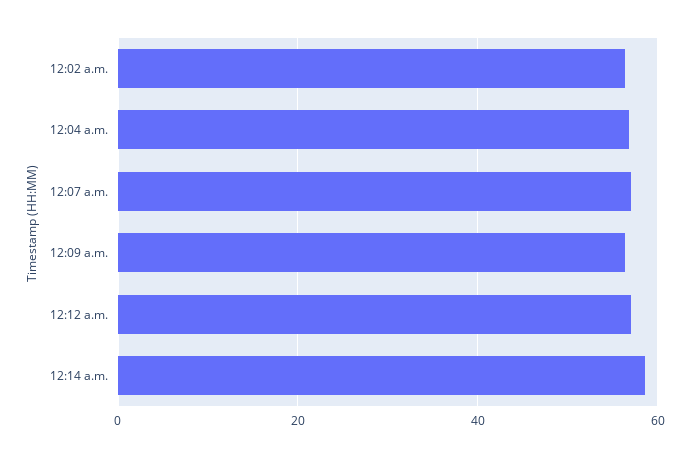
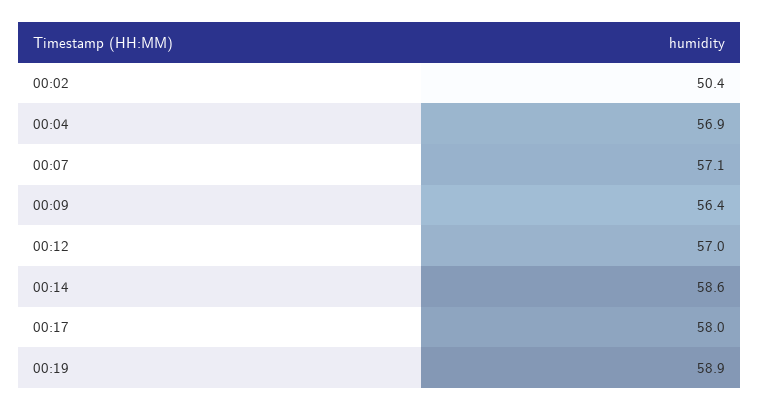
12:02 a.m.: 56 -> 50.4
00:17: none -> 58
00:19: none -> 58.9

